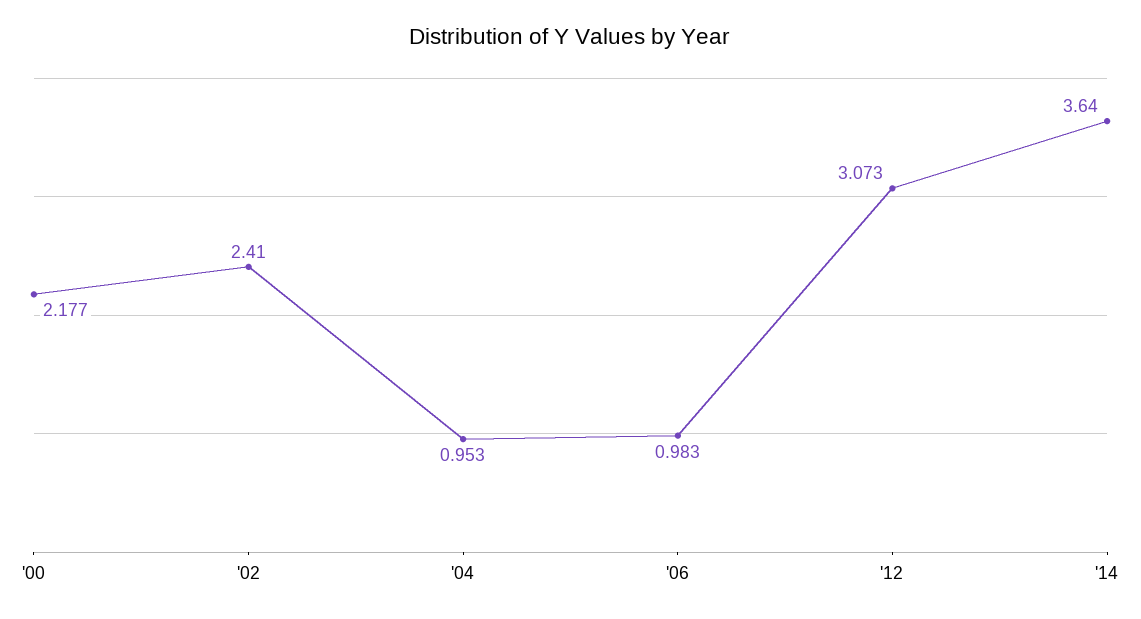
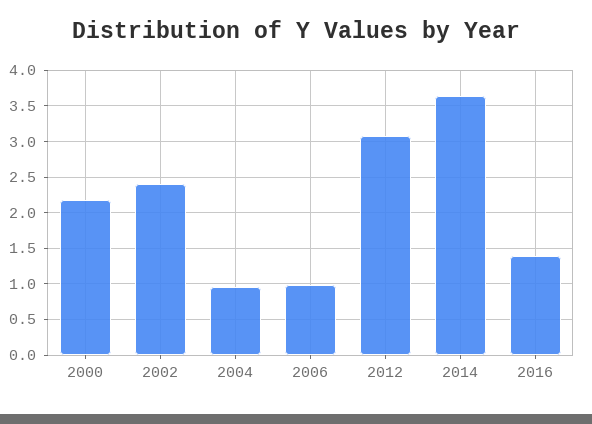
2016: none -> 1.4

